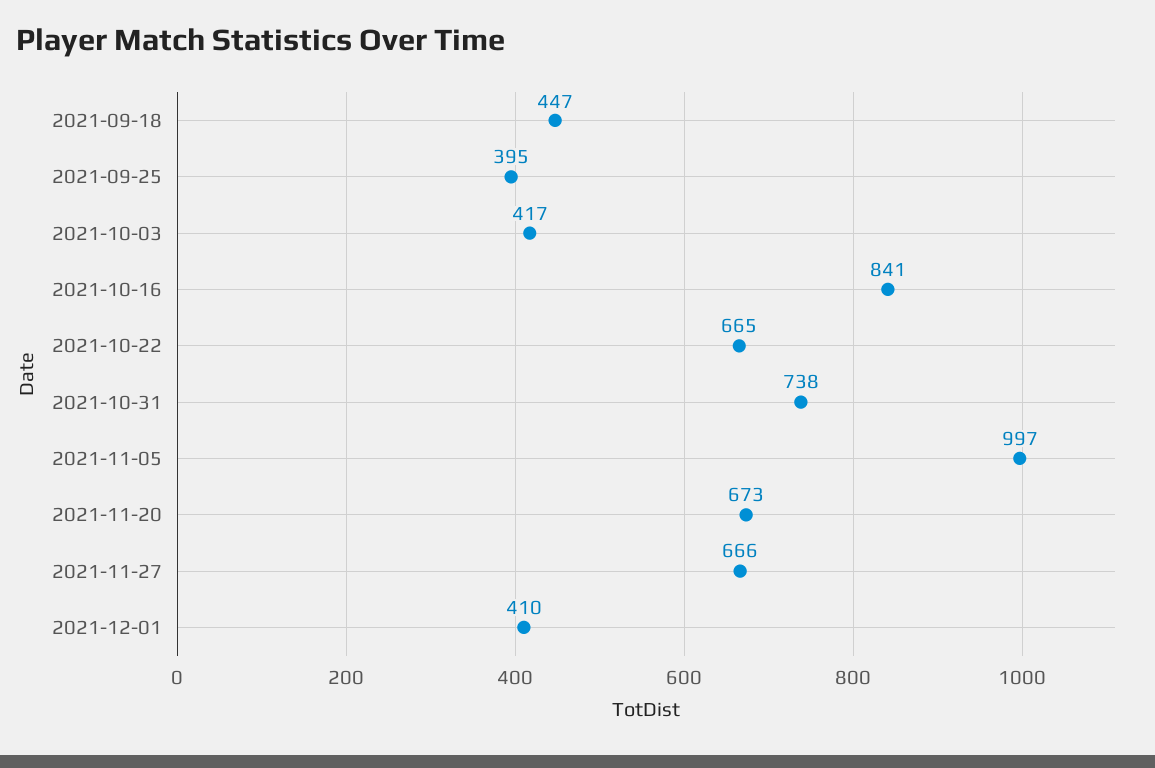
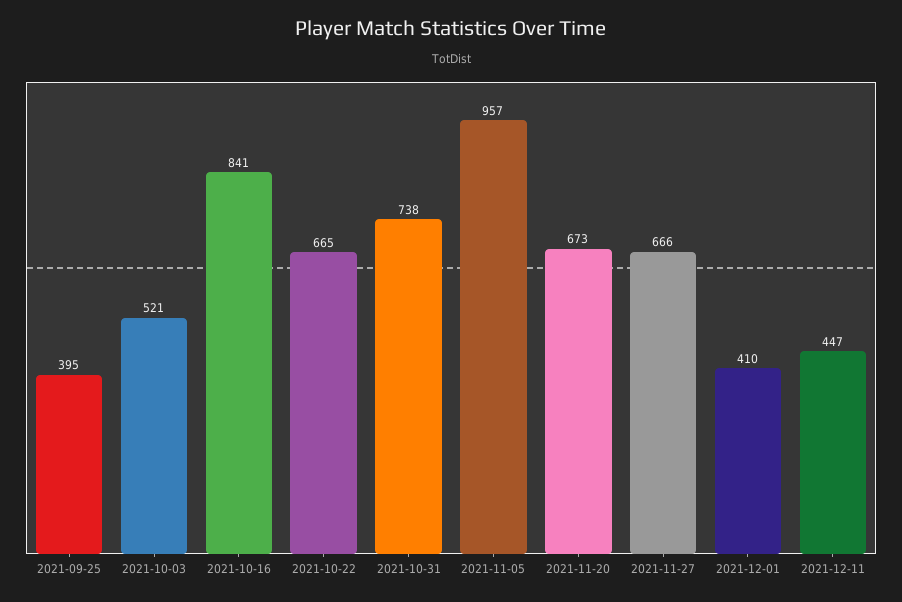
2021-09-18: 447 -> none
2021-10-03: 417 -> 521
2021-11-05: 997 -> 957
2021-12-11: none -> 447

